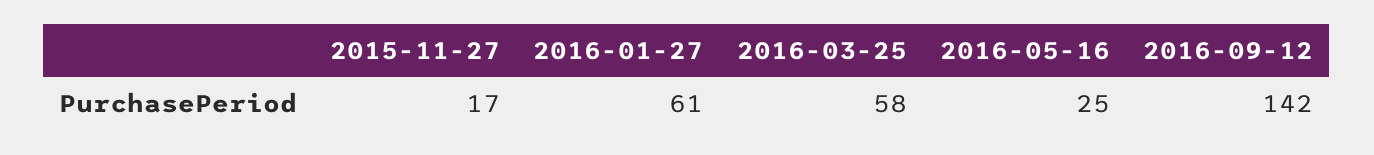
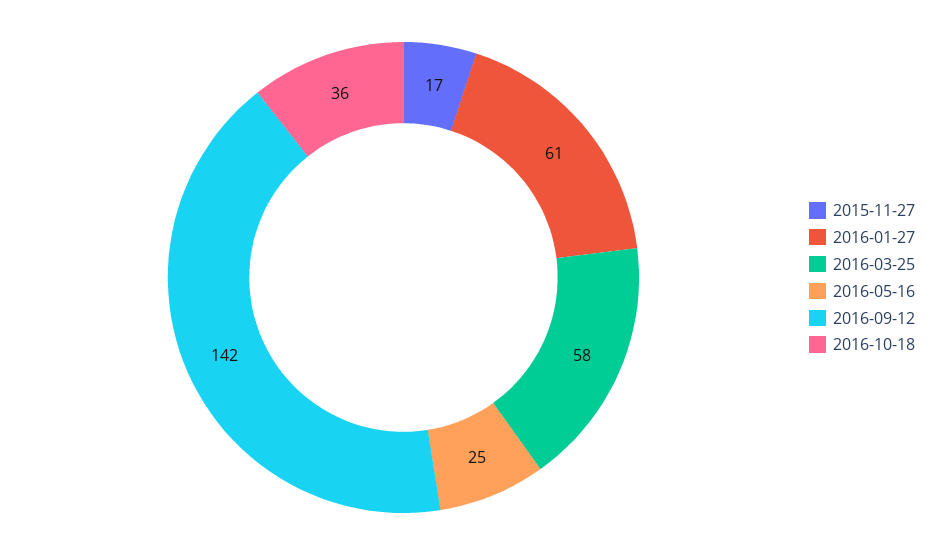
2016-10-18: none -> 36

